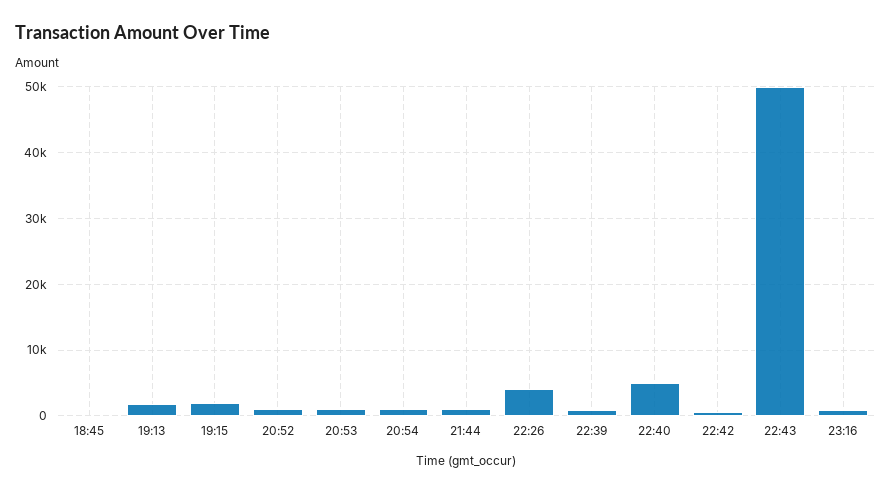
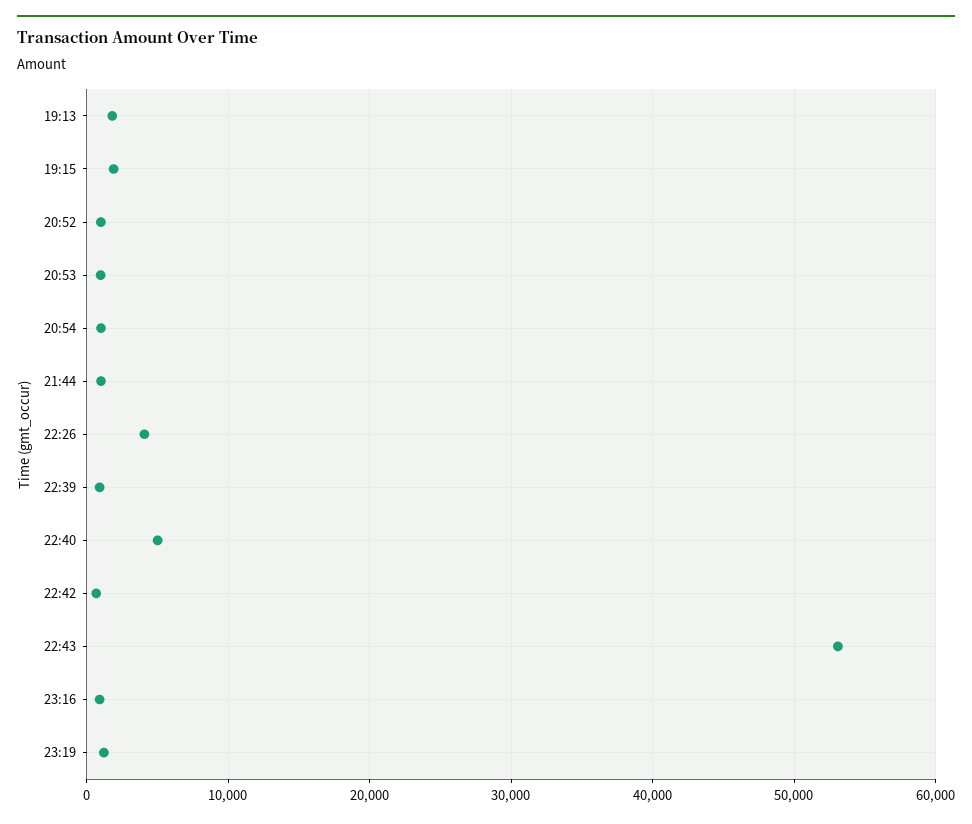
18:45: 0 -> none
22:43: 50000 -> 53000
23:19: none -> 1000

